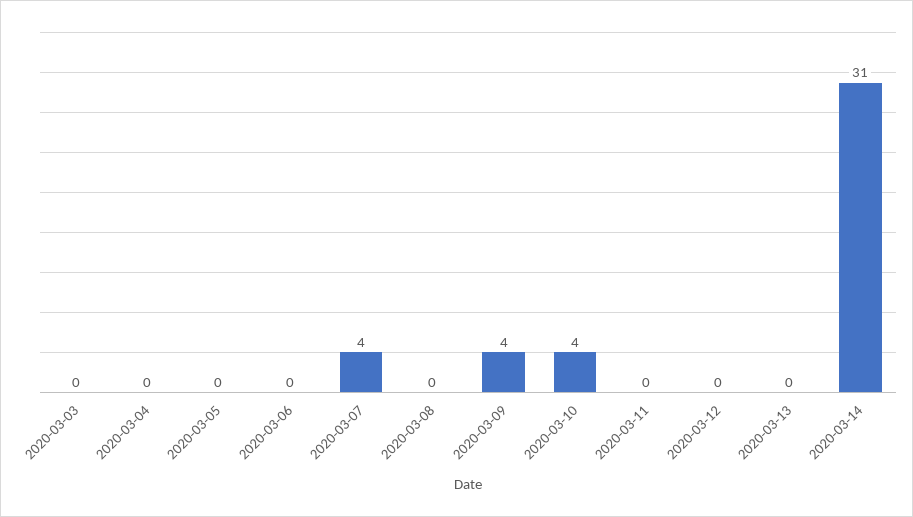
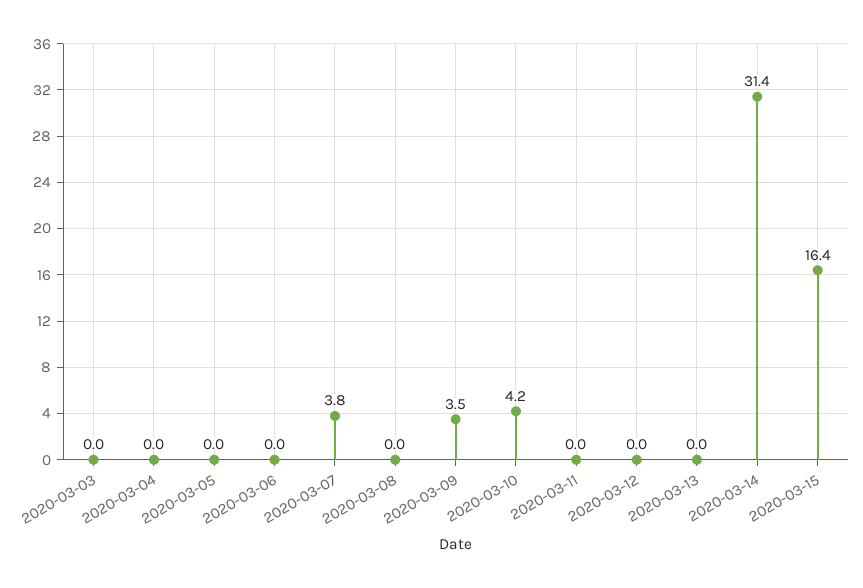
2020-03-15: none -> 16.4

